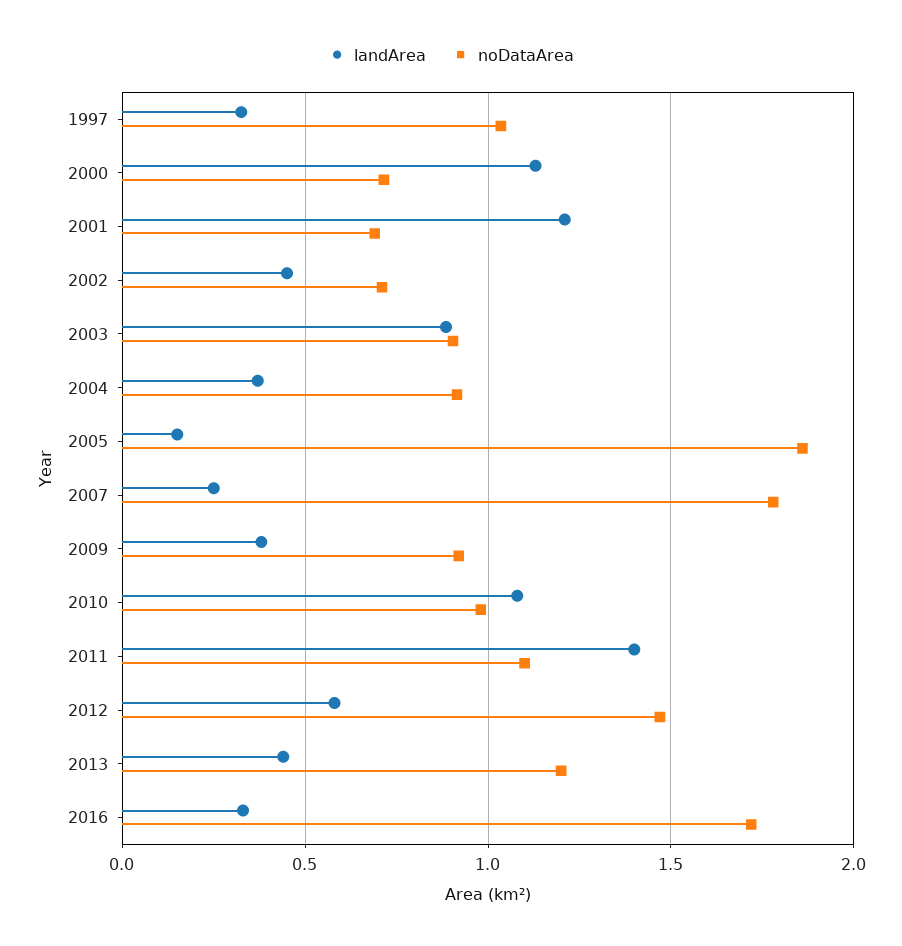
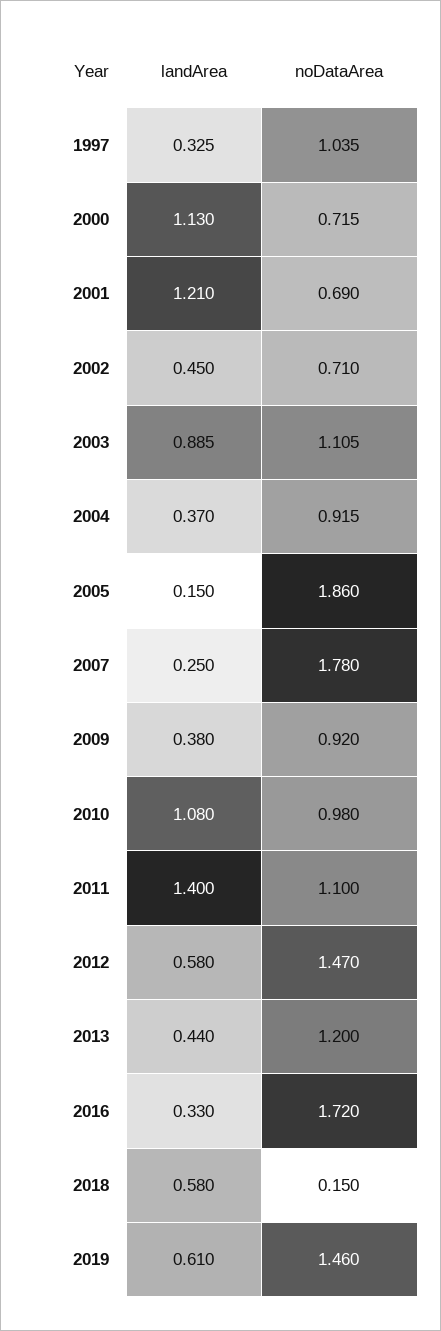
noDataArea, 2003: 0.9 -> 1.105
landArea, 2018: none -> 0.58
noDataArea, 2018: none -> 0.15
landArea, 2019: none -> 0.61
noDataArea, 2019: none -> 1.46

